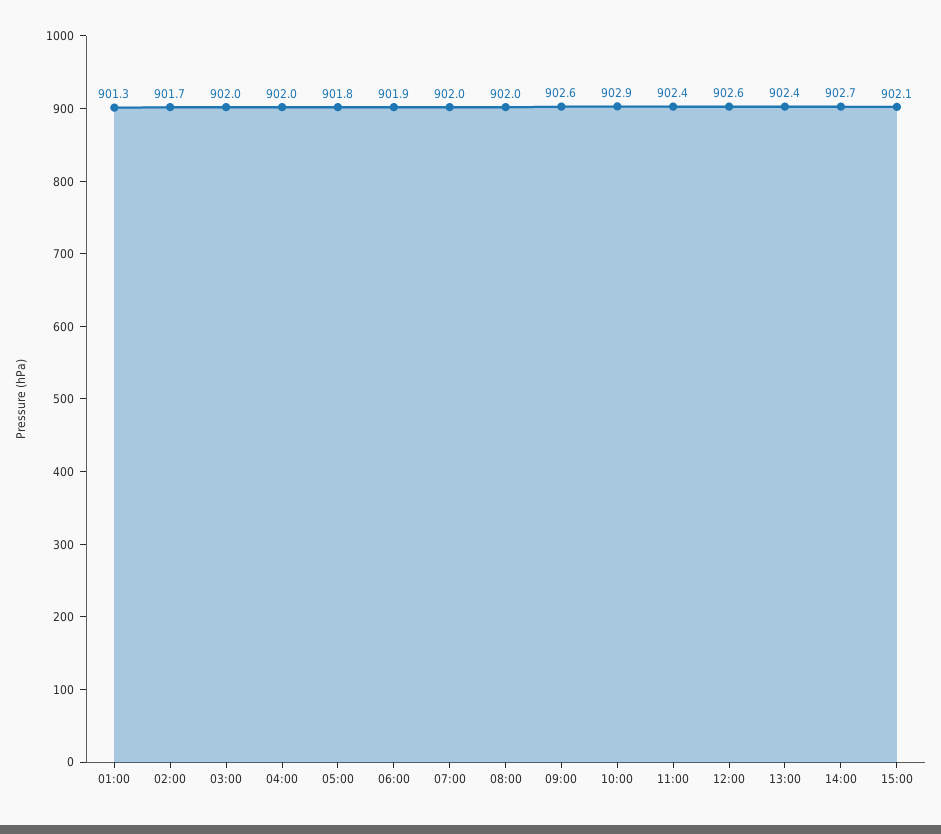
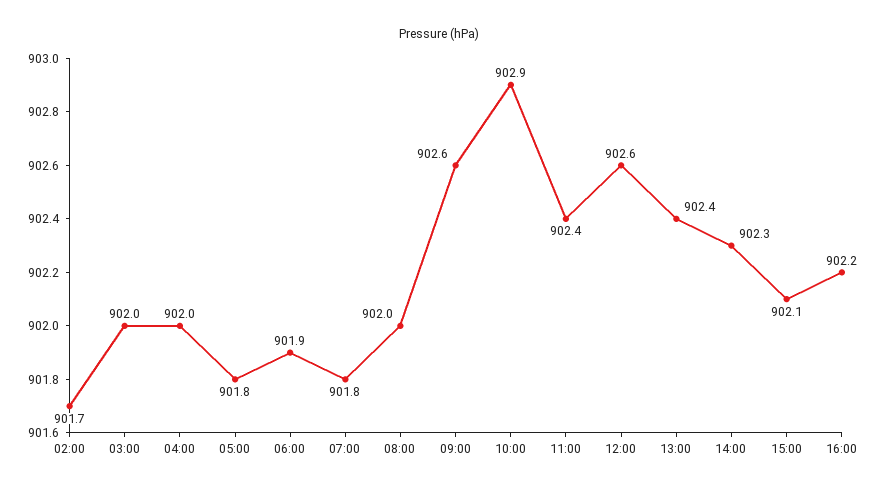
01:00: 901.3 -> none
07:00: 902 -> 901.8
14:00: 902.7 -> 902.3
16:00: none -> 902.2

